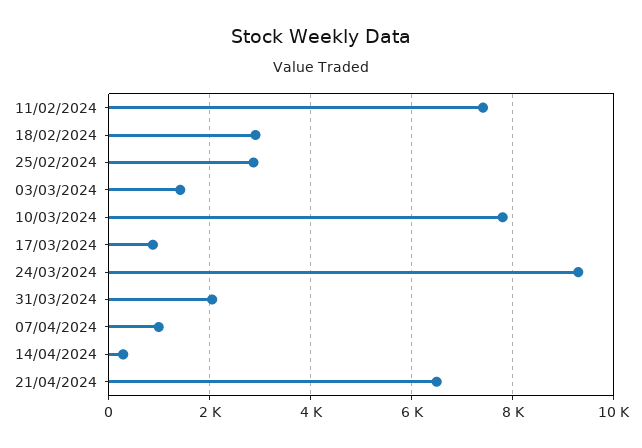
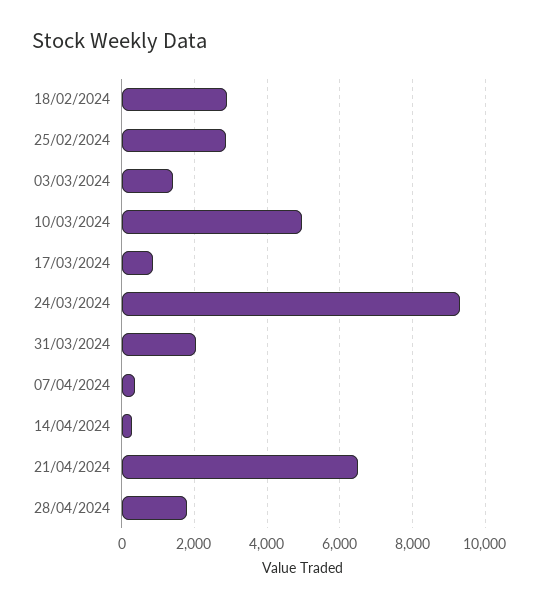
11/02/2024: 7400 -> none
10/03/2024: 7800 -> 5000
07/04/2024: 1000 -> 400
28/04/2024: none -> 1800

